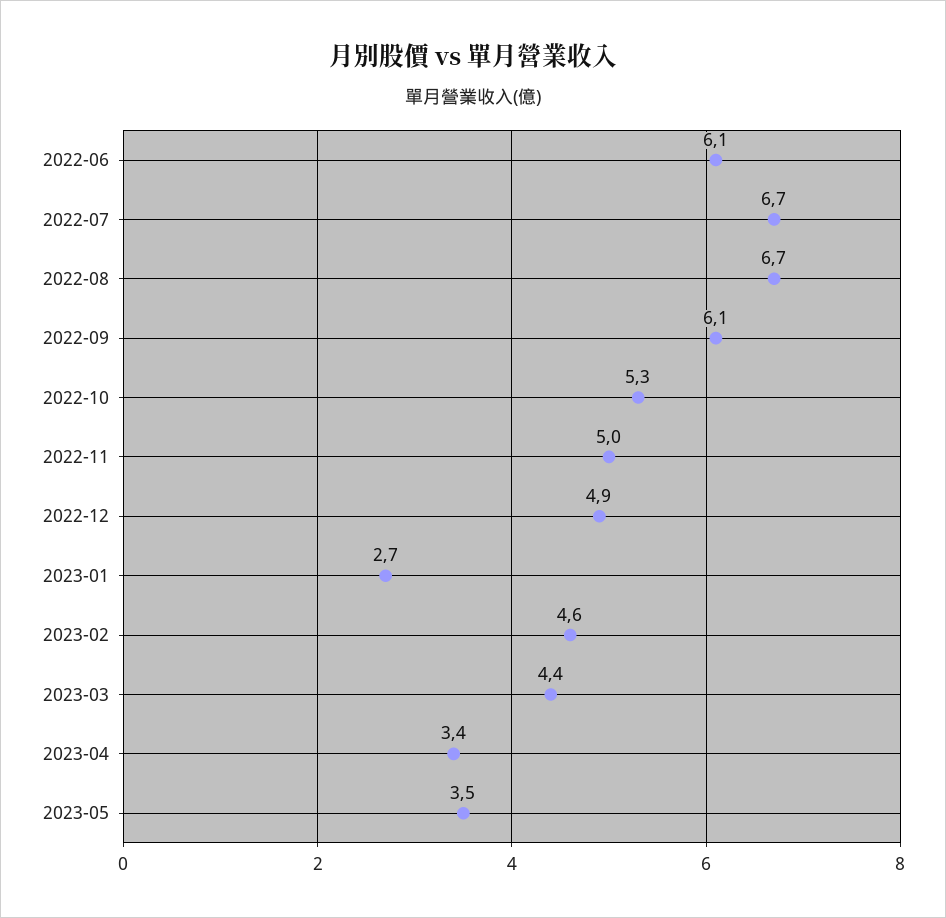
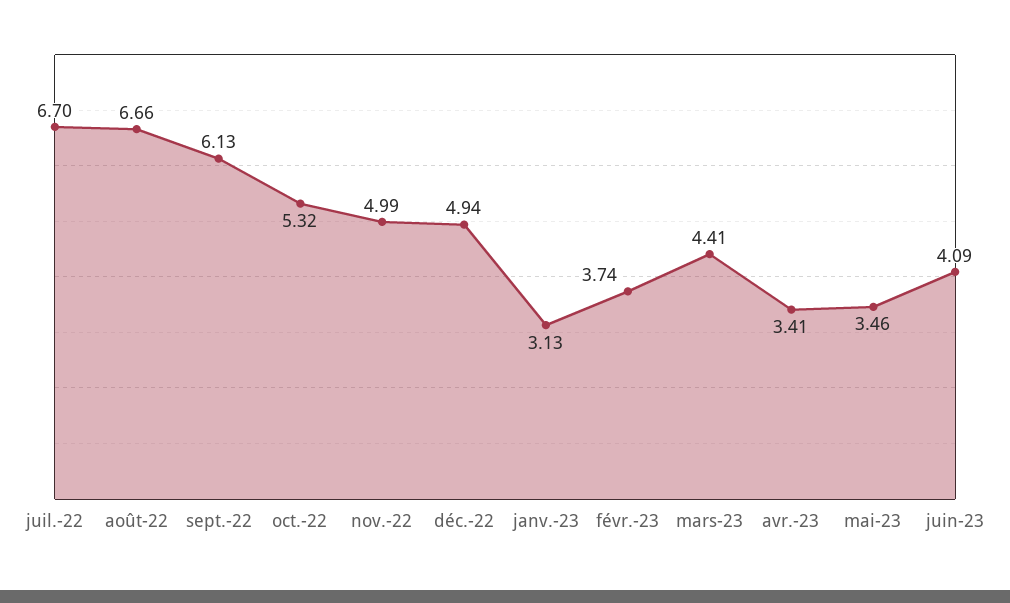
2022-06: 6.1 -> none
2023-01: 2.7 -> 3.13
2023-02: 4.6 -> 3.74
juin-23: none -> 4.09

